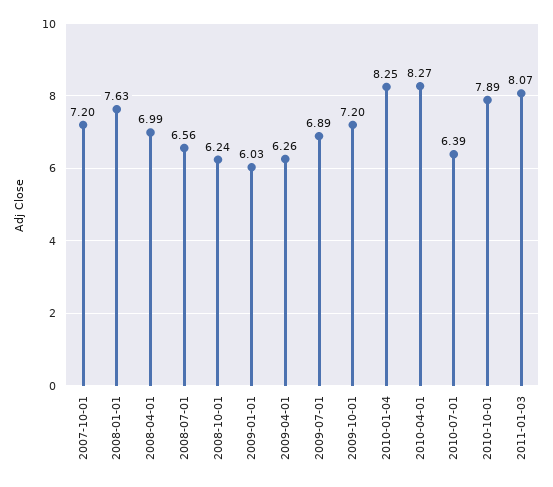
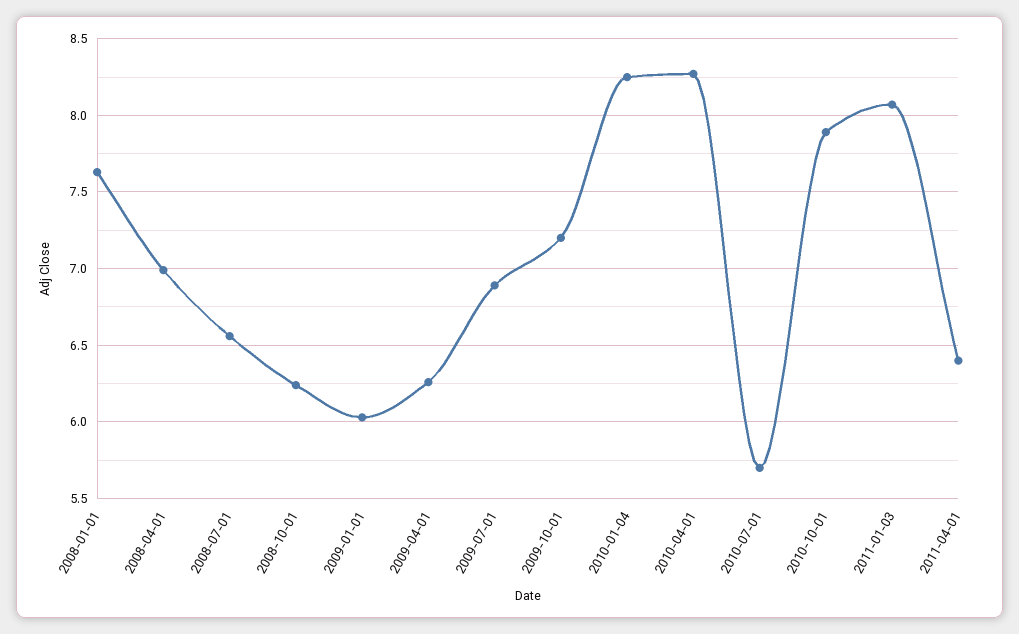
2007-10-01: 7.2 -> none
2010-07-01: 6.39 -> 5.7
2011-04-01: none -> 6.4

